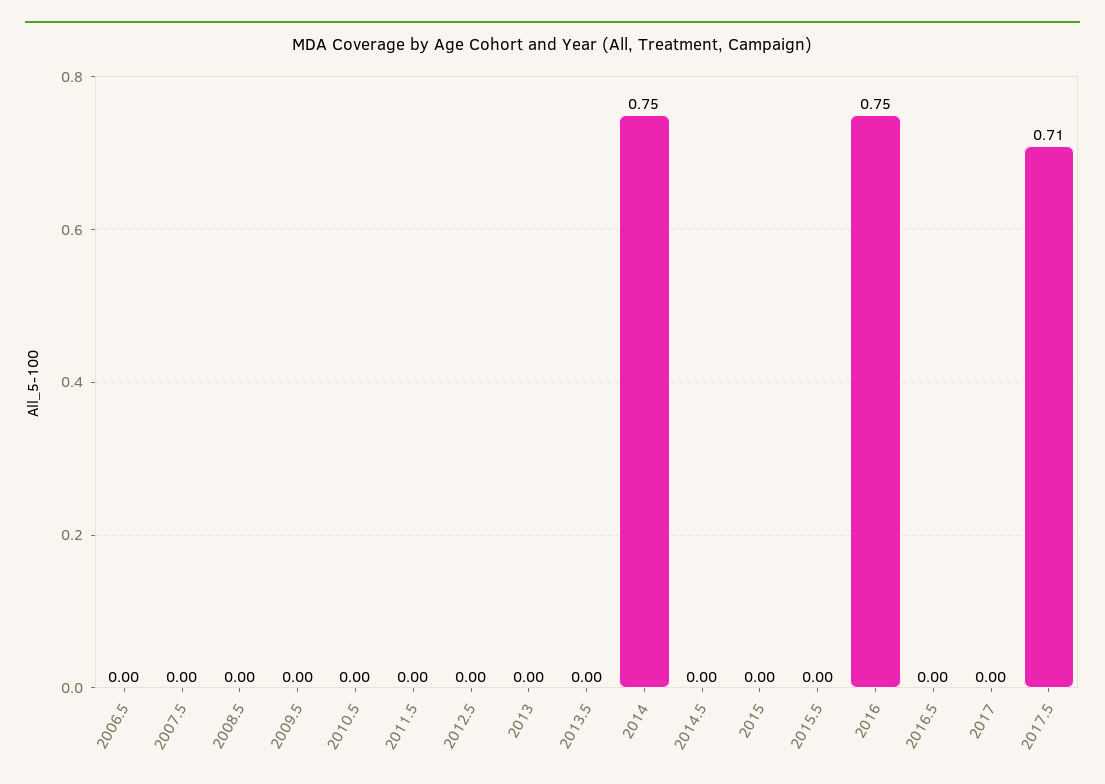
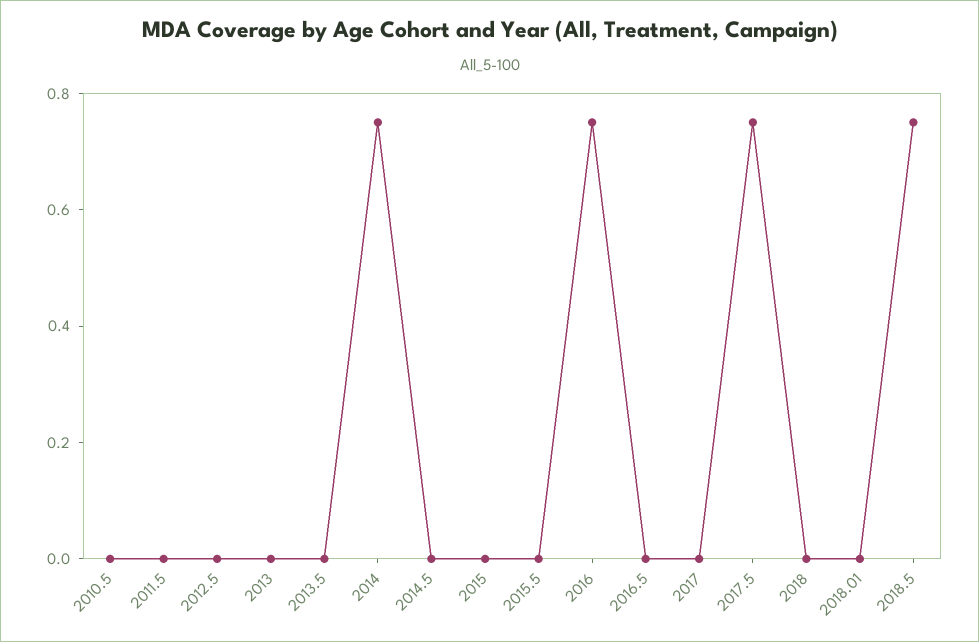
2006.5: 0 -> none
2007.5: 0 -> none
2008.5: 0 -> none
2009.5: 0 -> none
2017.5: 0.71 -> 0.75
2018: none -> 0
2018.01: none -> 0
2018.5: none -> 0.75

